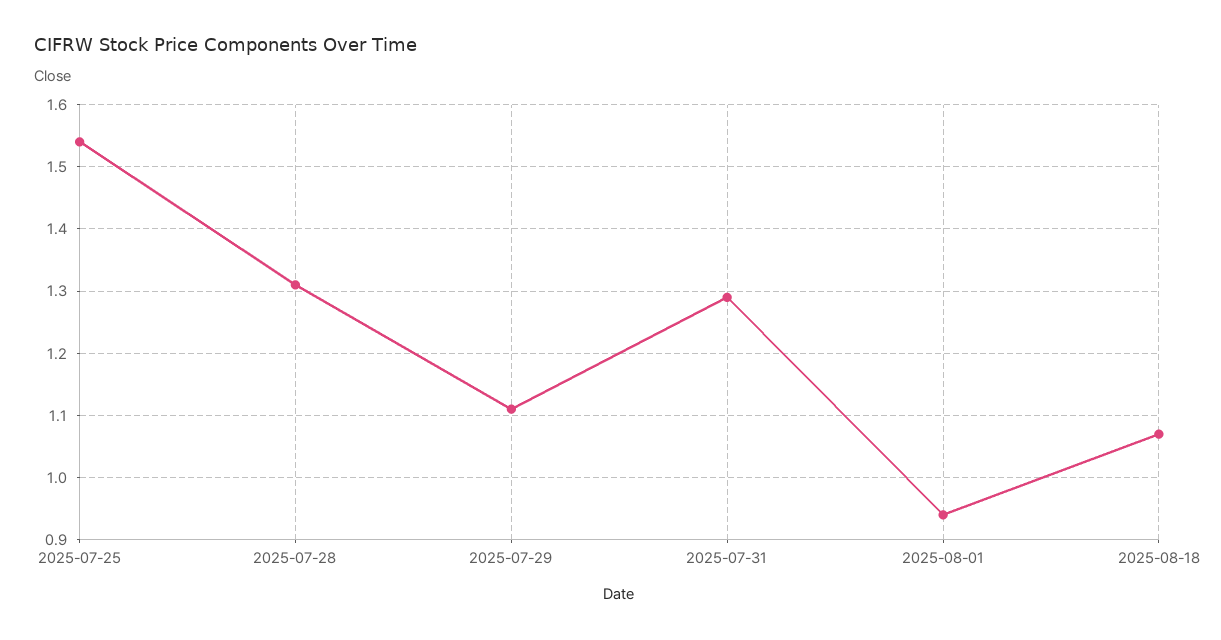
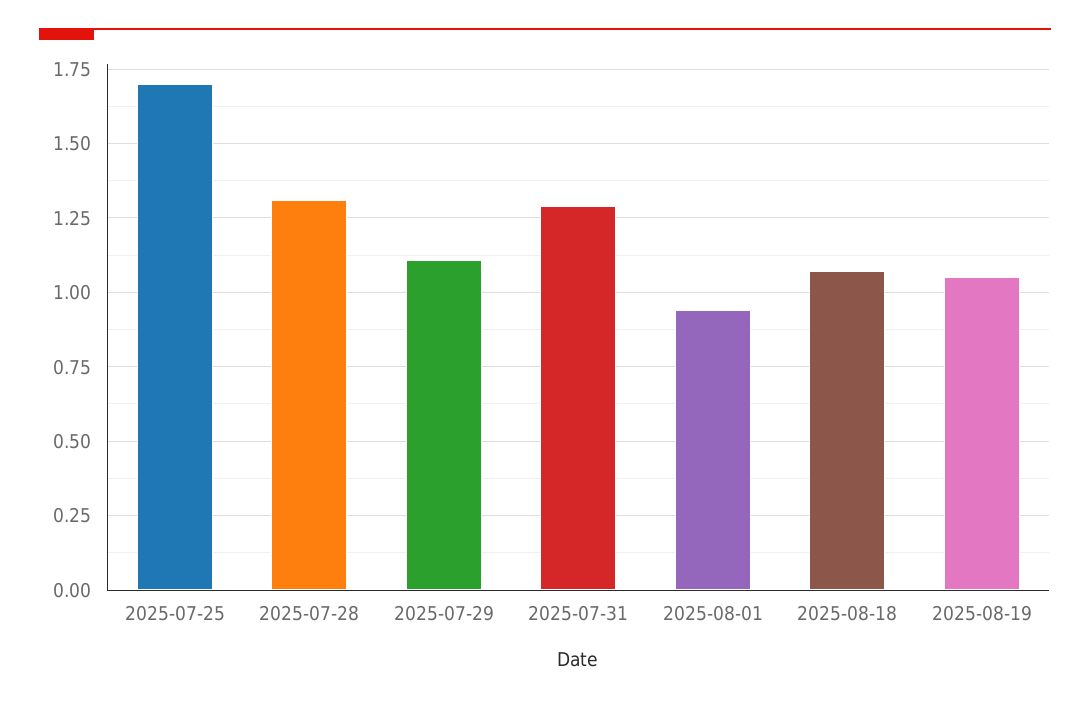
2025-07-25: 1.54 -> 1.7
2025-08-19: none -> 1.05

